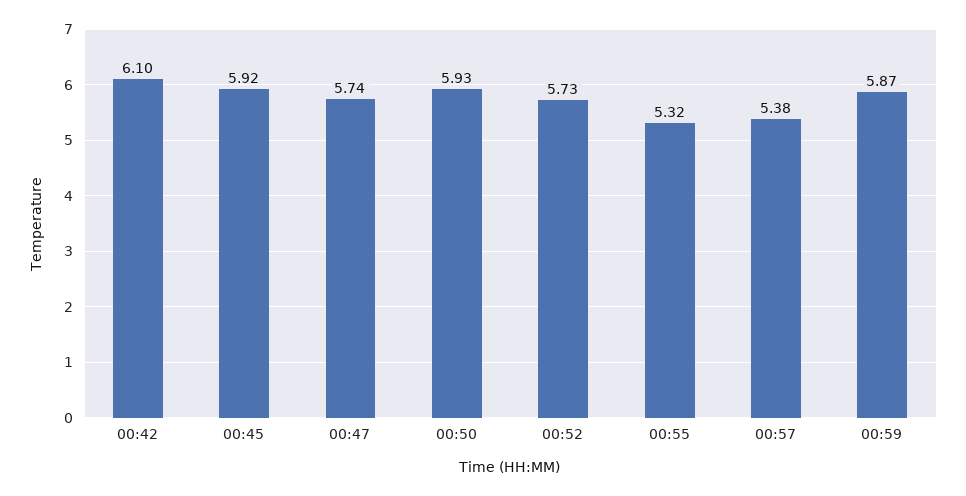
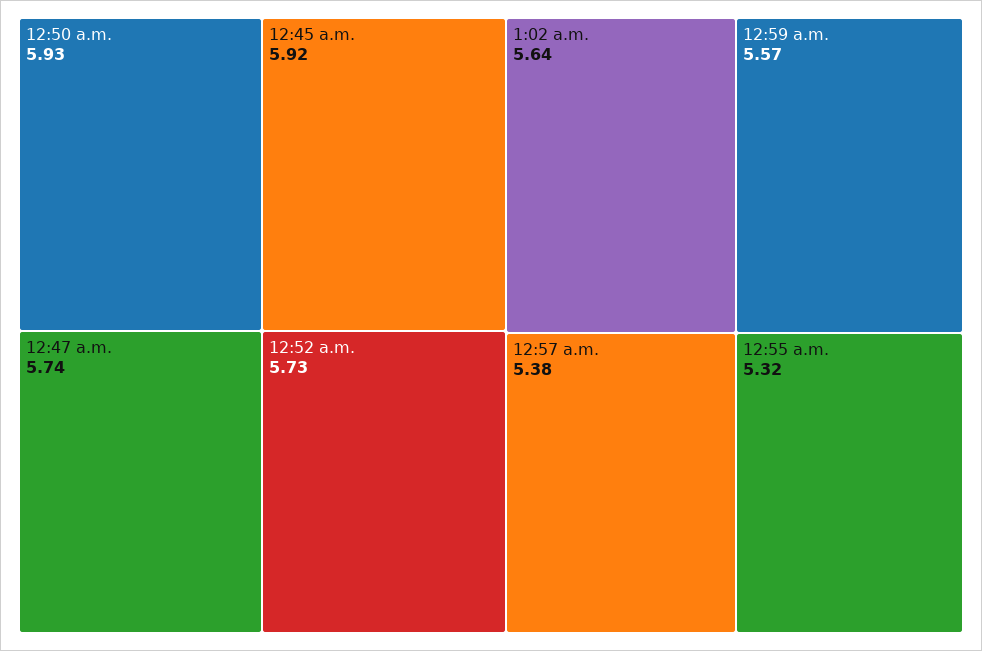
00:42: 6.1 -> none
00:59: 5.87 -> 5.57
1:02 a.m.: none -> 5.64

